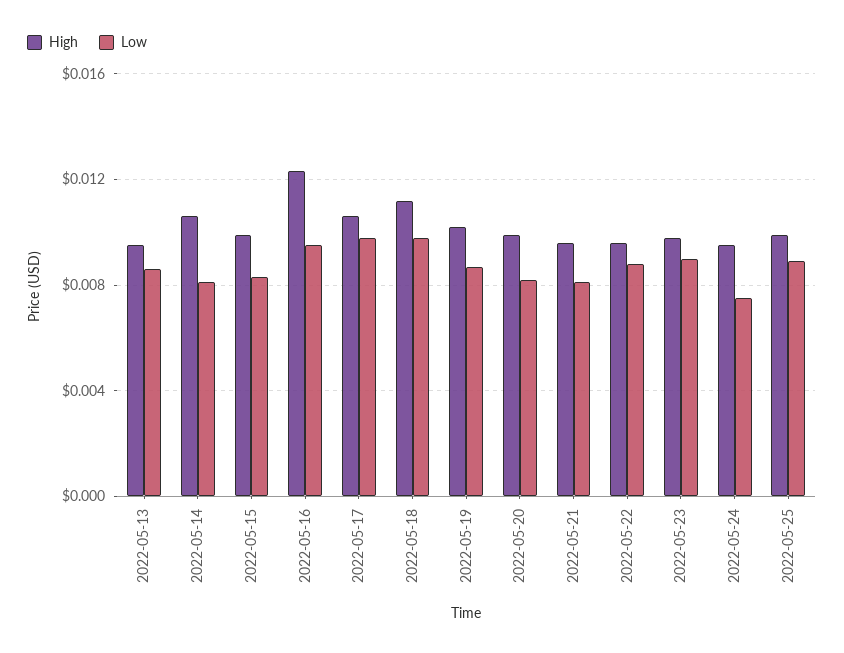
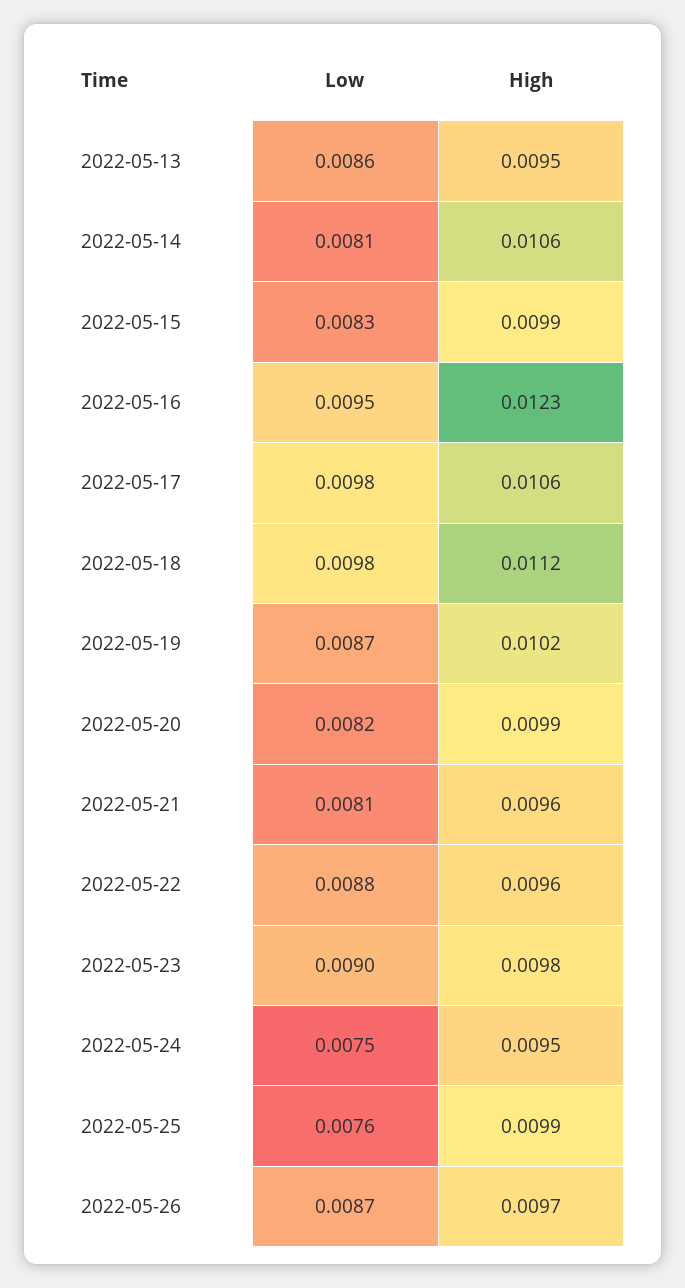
Low, 2022-05-25: 0.009 -> 0.0076
Low, 2022-05-26: none -> 0.0087
High, 2022-05-26: none -> 0.0097

